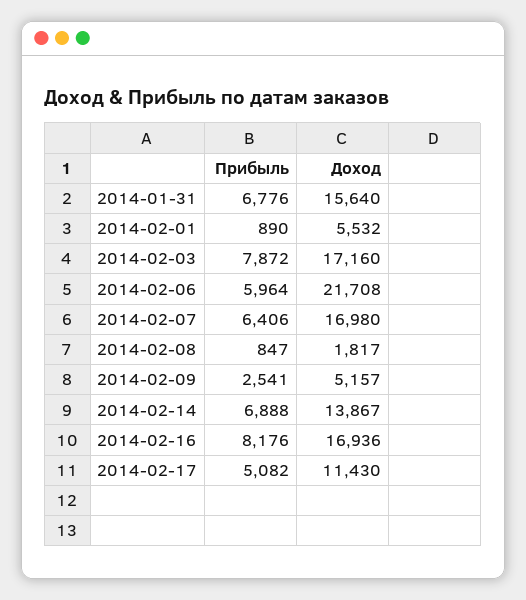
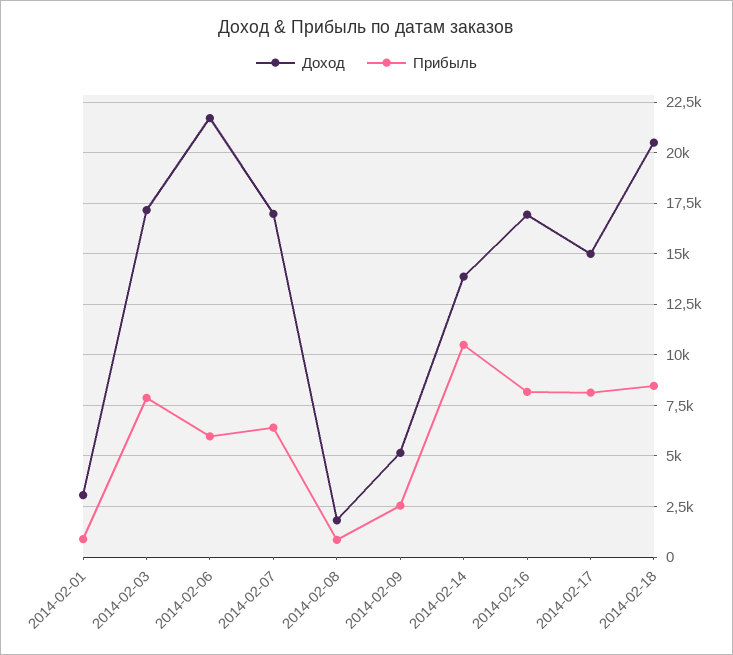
Прибыль, 2014-01-31: 6776 -> none
Доход, 2014-01-31: 15640 -> none
Доход, 2014-02-01: 5532 -> 3000
Прибыль, 2014-02-14: 6888 -> 10500
Прибыль, 2014-02-17: 5082 -> 8000
Доход, 2014-02-17: 11430 -> 15000
Доход, 2014-02-18: none -> 20500
Прибыль, 2014-02-18: none -> 8500

